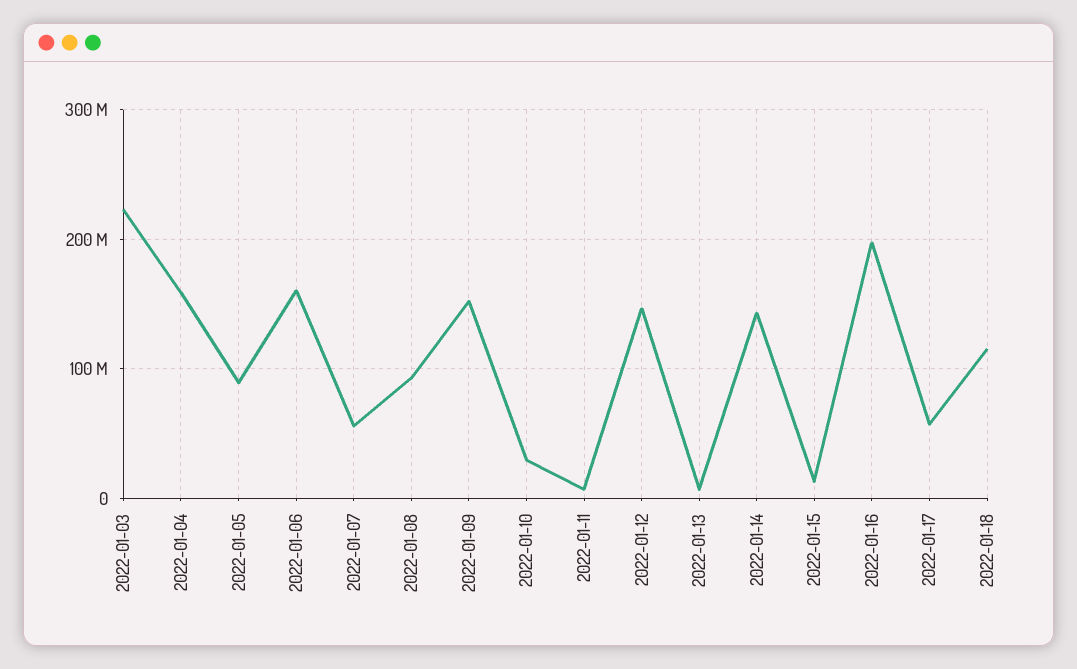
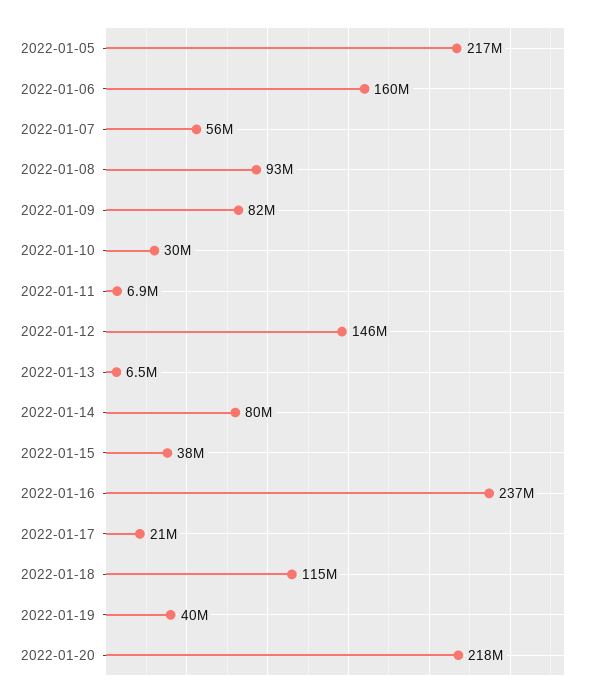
2022-01-03: 220000000 -> none
2022-01-04: 160000000 -> none
2022-01-05: 90000000 -> 217000000
2022-01-09: 150000000 -> 82000000
2022-01-14: 140000000 -> 80000000
2022-01-15: 10000000 -> 38000000
2022-01-16: 200000000 -> 237000000
2022-01-17: 60000000 -> 21000000
2022-01-19: none -> 40000000
2022-01-20: none -> 218000000

